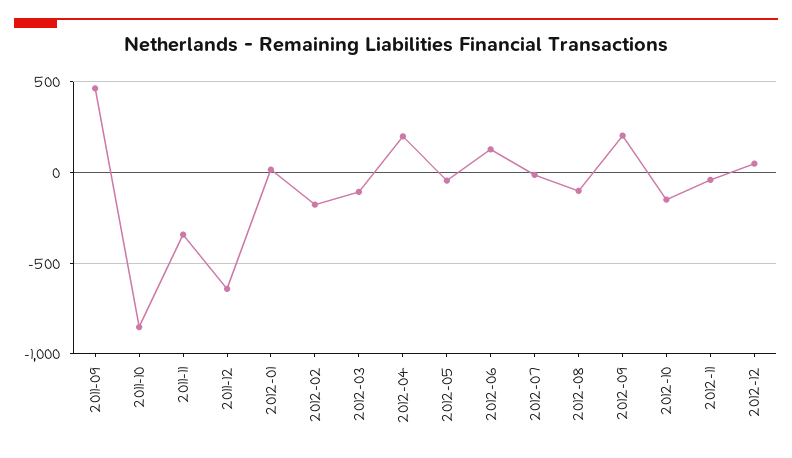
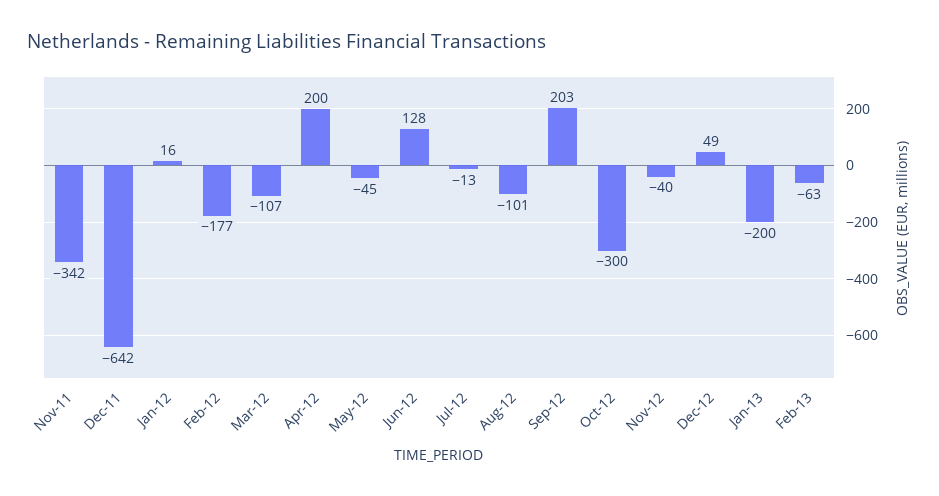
2011-09: 450 -> none
2011-10: -850 -> none
2012-10: -150 -> -300
Jan-13: none -> -200
Feb-13: none -> -63

